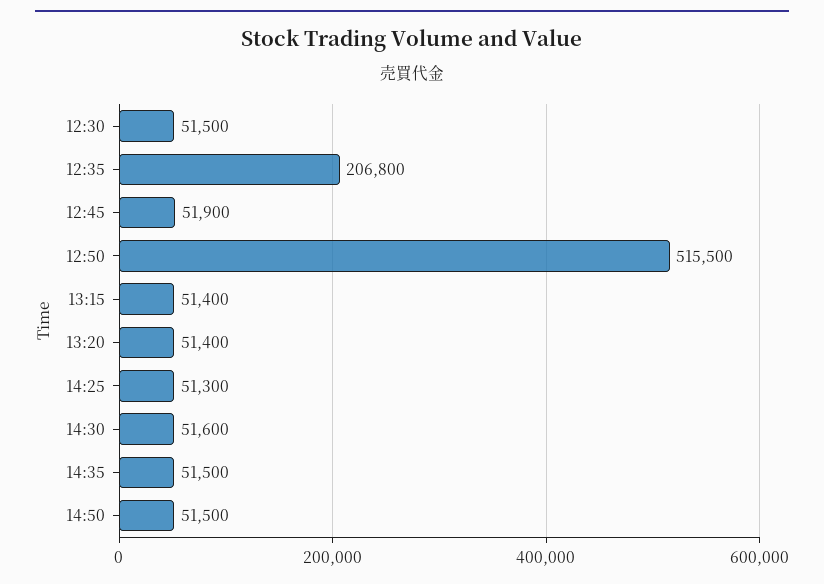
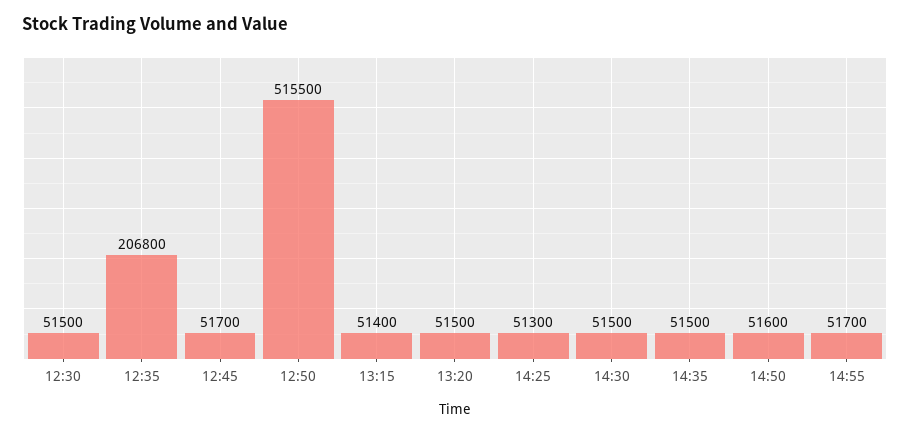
12:45: 51900 -> 51700
13:20: 51400 -> 51500
14:30: 51600 -> 51500
14:50: 51500 -> 51600
14:55: none -> 51700

